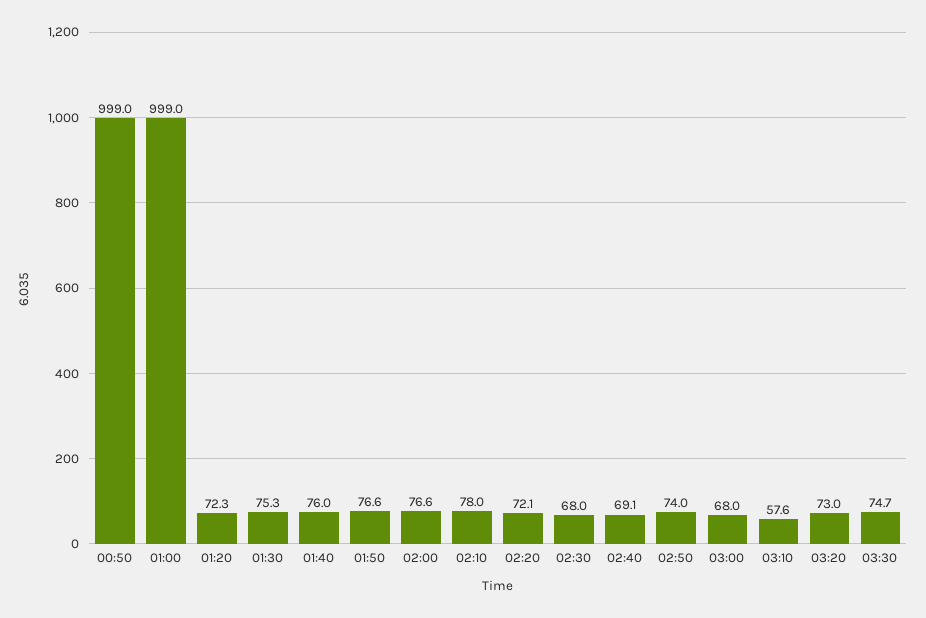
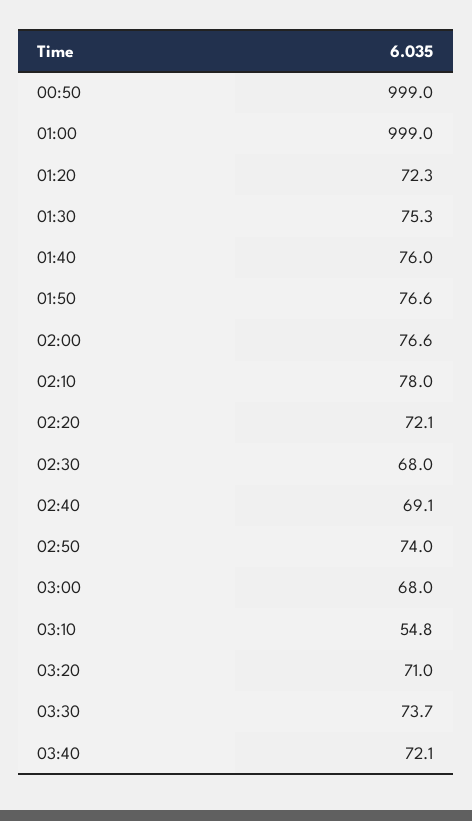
03:10: 57.6 -> 54.8
03:20: 73 -> 71
03:30: 74.7 -> 73.7
03:40: none -> 72.1

